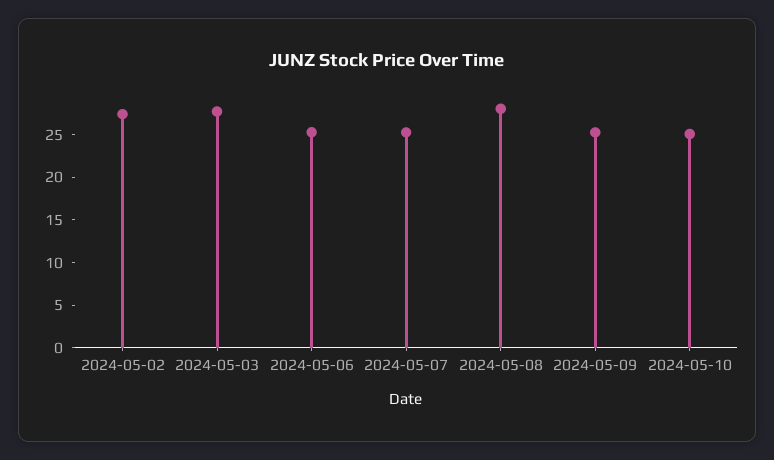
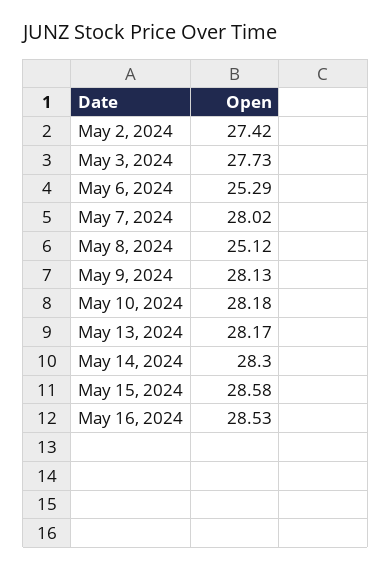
2024-05-07: 25 -> 28.02
2024-05-08: 28 -> 25.12
2024-05-09: 25 -> 28.13
2024-05-10: 25 -> 28.18
May 13, 2024: none -> 28.17
May 14, 2024: none -> 28.3
May 15, 2024: none -> 28.58
May 16, 2024: none -> 28.53

